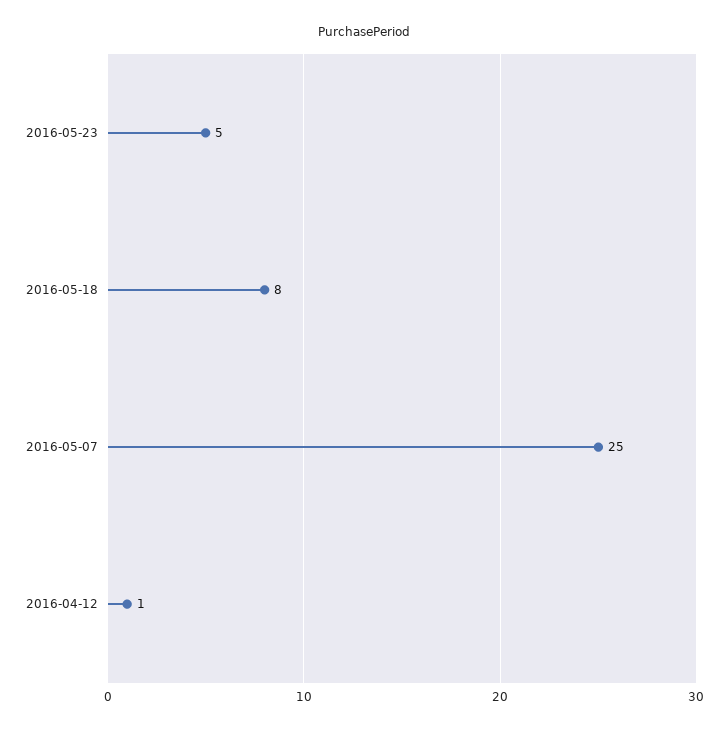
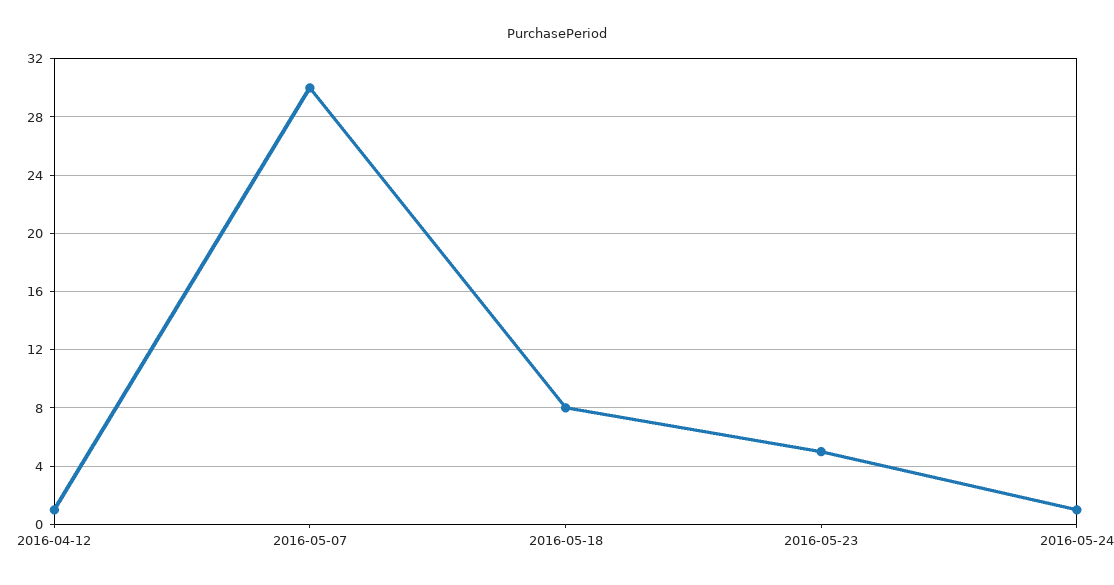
2016-05-07: 25 -> 30
2016-05-24: none -> 1

